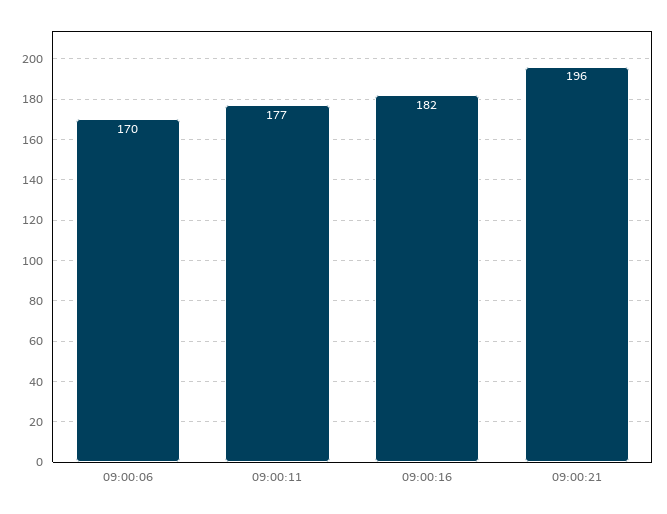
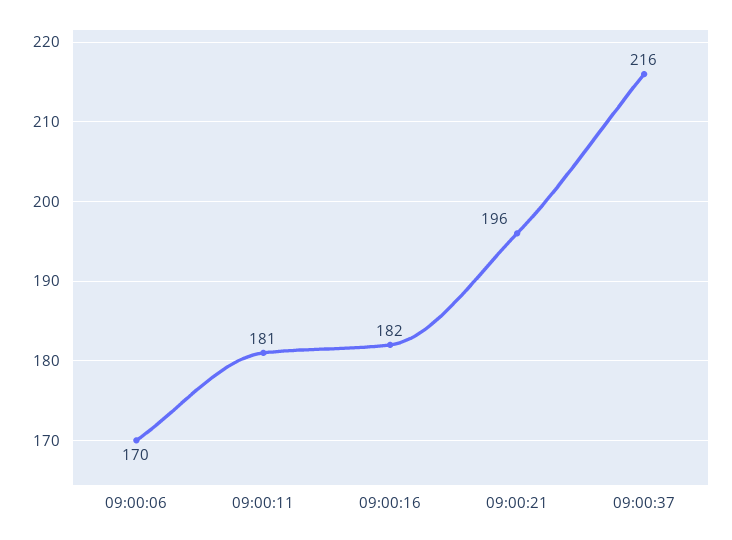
09:00:11: 177 -> 181
09:00:37: none -> 216

